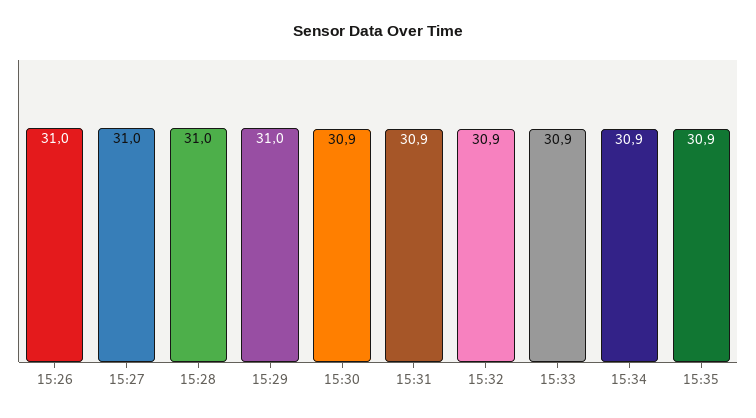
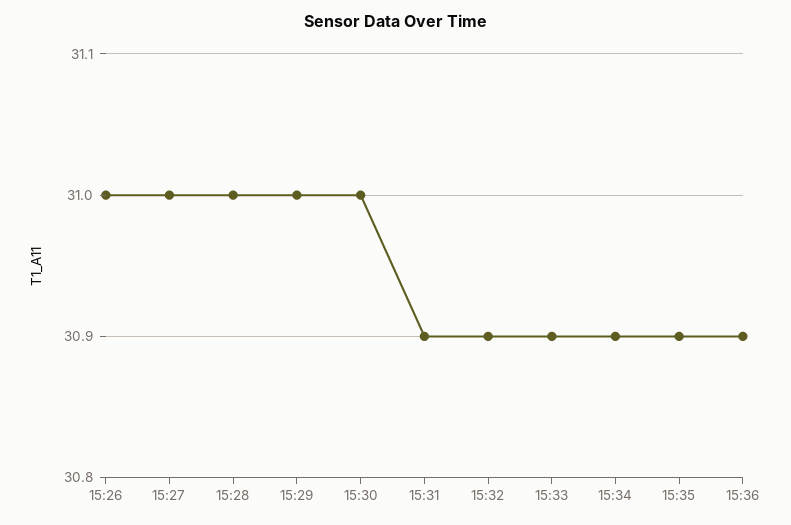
15:30: 30.9 -> 31
15:36: none -> 30.9

